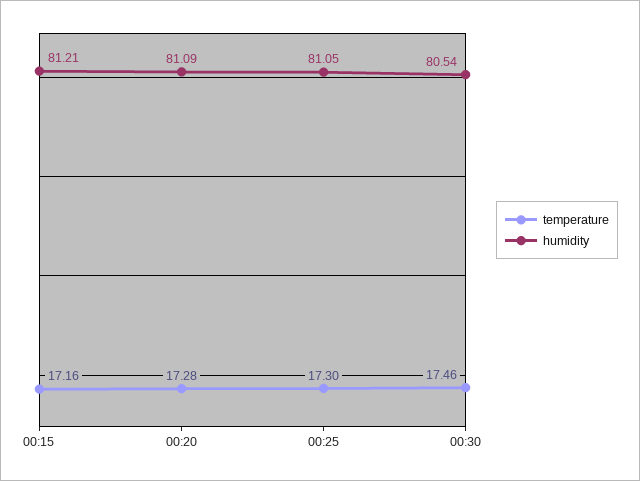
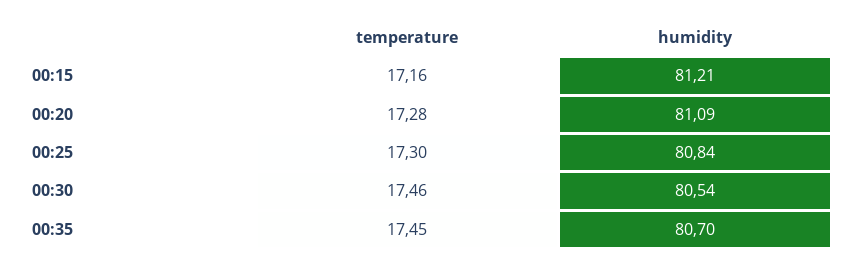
humidity, 00:25: 81.05 -> 80.84
temperature, 00:35: none -> 17.45
humidity, 00:35: none -> 80.7

